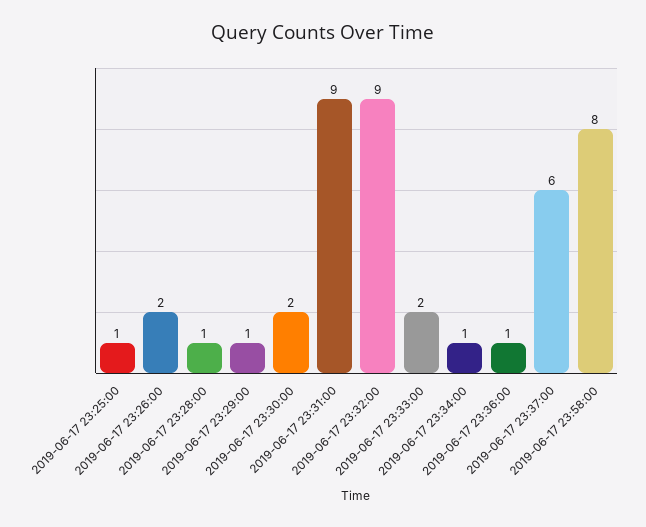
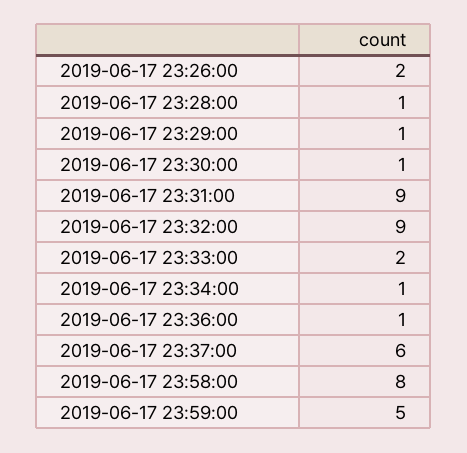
2019-06-17 23:25:00: 1 -> none
2019-06-17 23:30:00: 2 -> 1
2019-06-17 23:59:00: none -> 5

